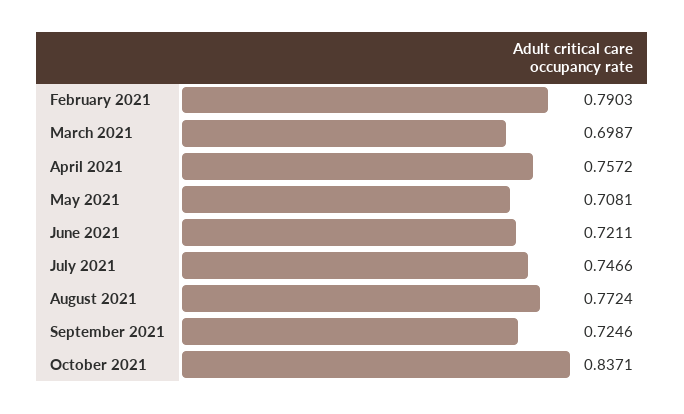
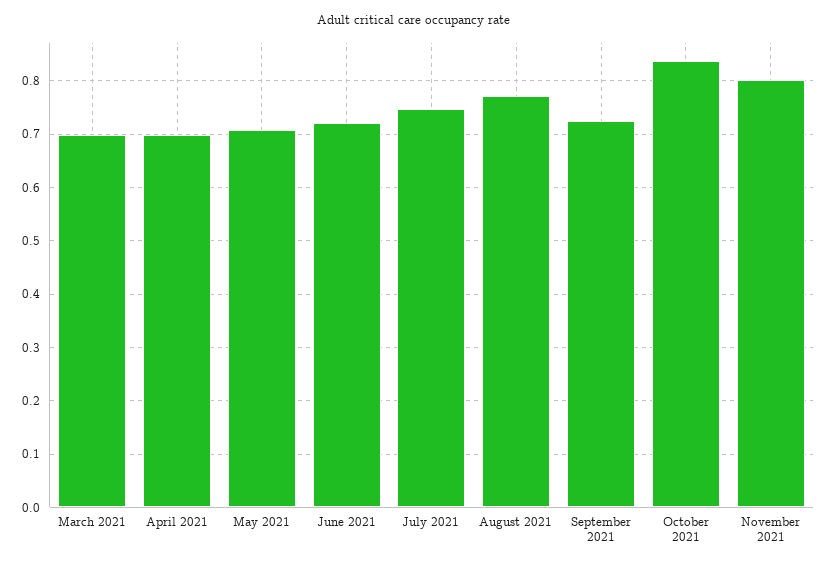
February 2021: 0.7903 -> none
April 2021: 0.7572 -> 0.7
November 2021: none -> 0.8

